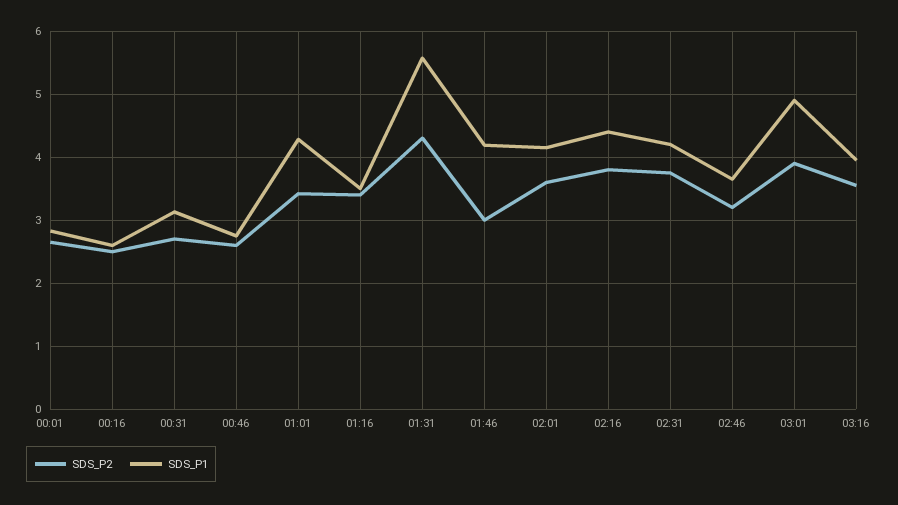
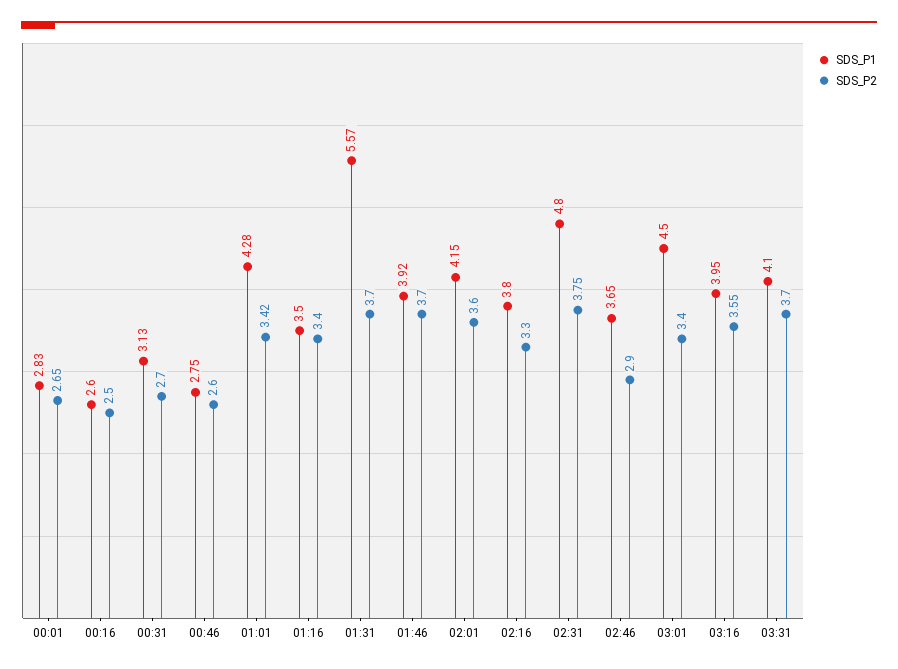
SDS_P2, 01:31: 4.3 -> 3.7
SDS_P2, 01:46: 3 -> 3.7
SDS_P1, 01:46: 4.2 -> 3.92
SDS_P2, 02:16: 3.8 -> 3.3
SDS_P1, 02:16: 4.4 -> 3.8
SDS_P1, 02:31: 4.2 -> 4.8
SDS_P2, 02:46: 3.2 -> 2.9
SDS_P2, 03:01: 3.9 -> 3.4
SDS_P1, 03:01: 4.9 -> 4.5
SDS_P1, 03:31: none -> 4.1
SDS_P2, 03:31: none -> 3.7

